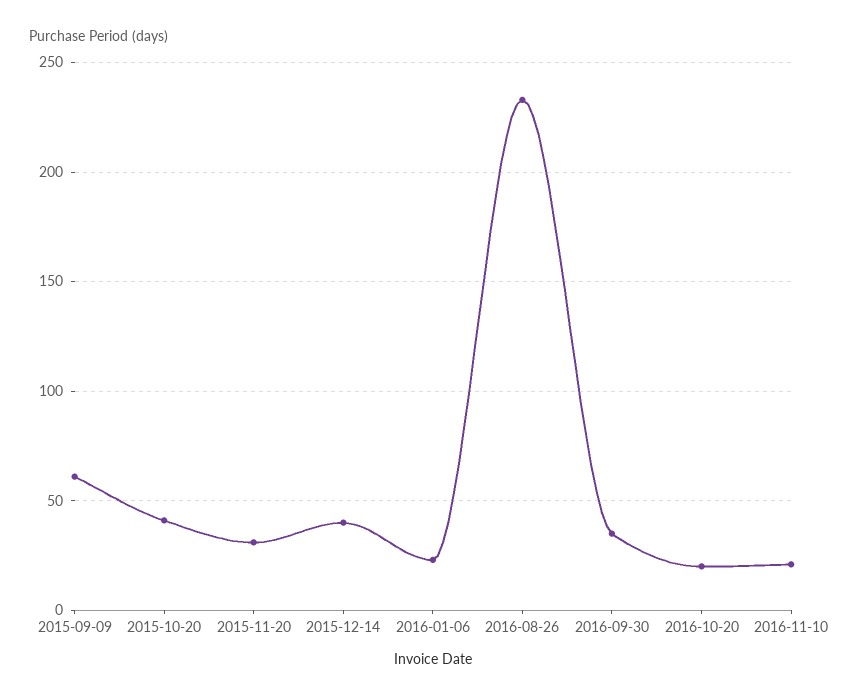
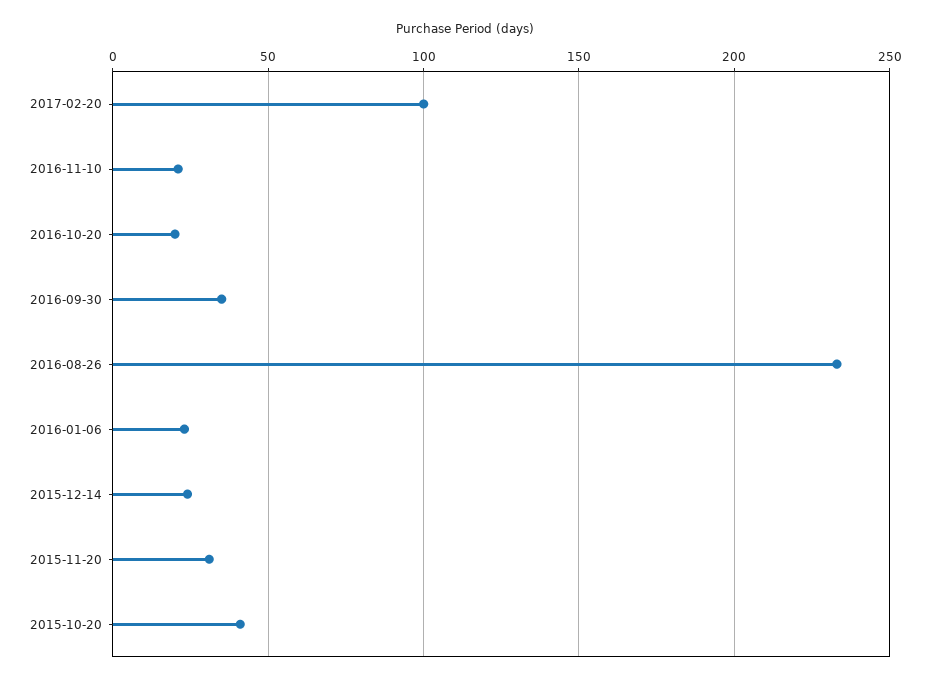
2015-09-09: 60 -> none
2015-12-14: 40 -> 25
2017-02-20: none -> 100

